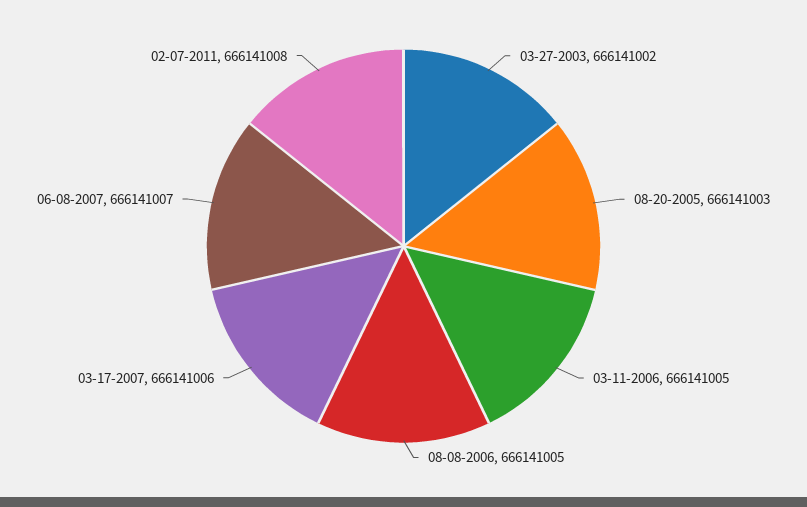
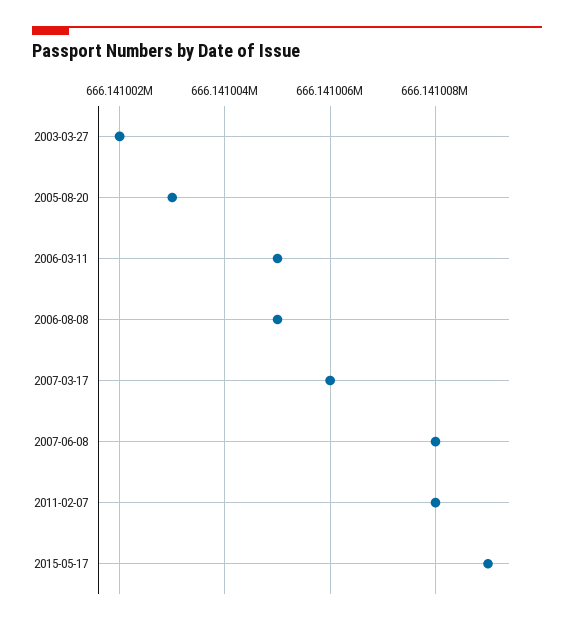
06-08-2007: 666141007 -> 666141008
2015-05-17: none -> 666141009

